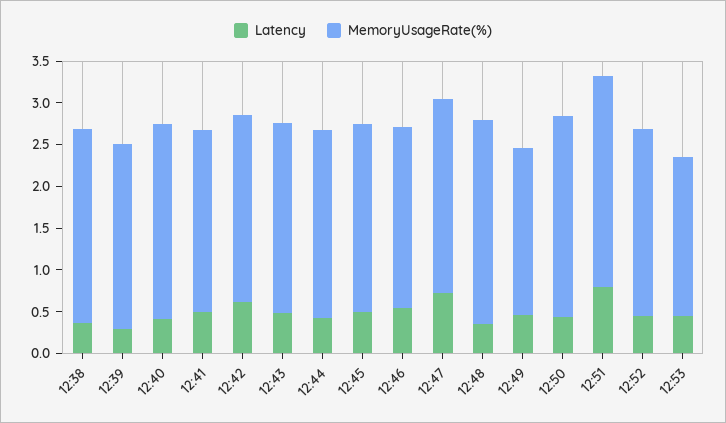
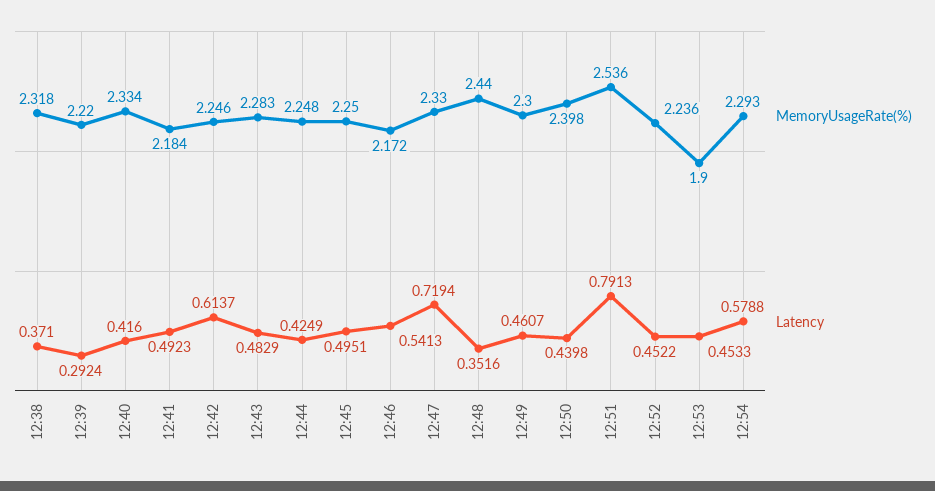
MemoryUsageRate(%), 12:49: 2 -> 2.3
MemoryUsageRate(%), 12:54: none -> 2.293
Latency, 12:54: none -> 0.5788

